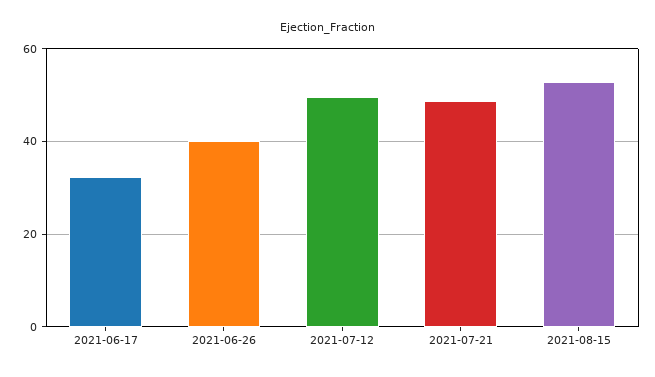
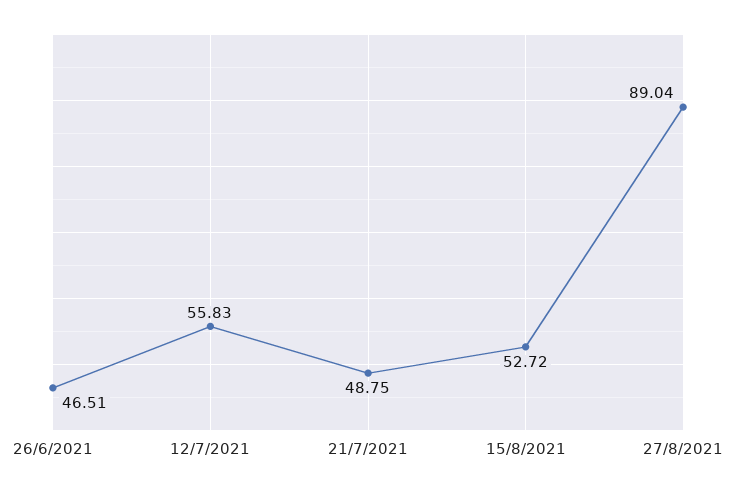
2021-06-17: 32 -> none
2021-06-26: 40 -> 46.51
2021-07-12: 50 -> 55.83
27/8/2021: none -> 89.04

